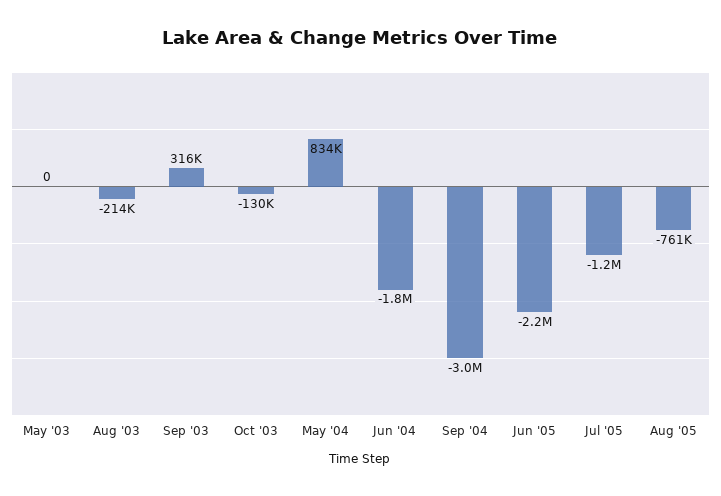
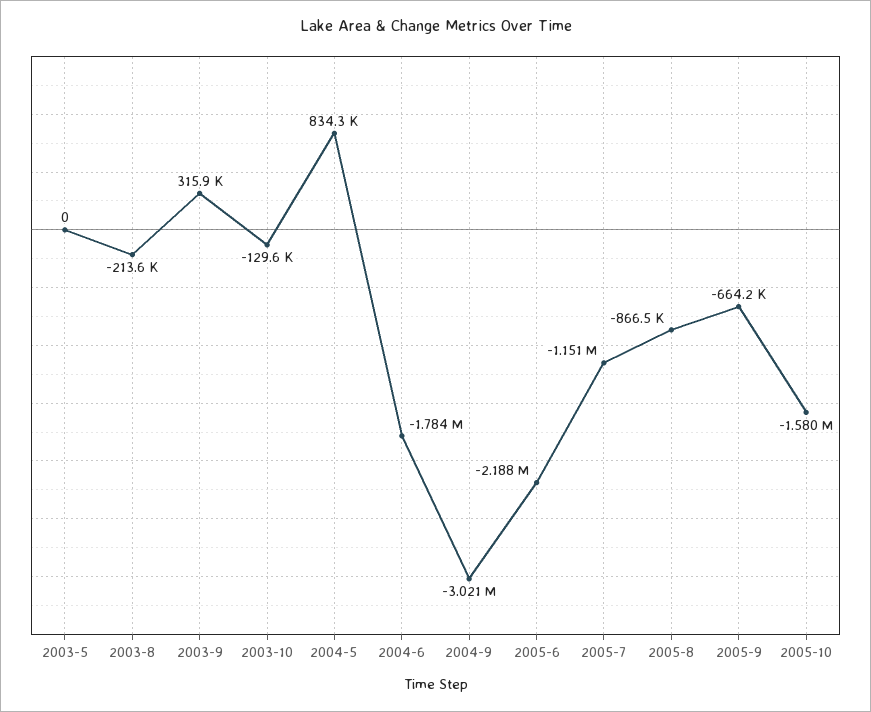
Aug '05: -761000 -> -866500
2005-9: none -> -664200
2005-10: none -> -1580000

